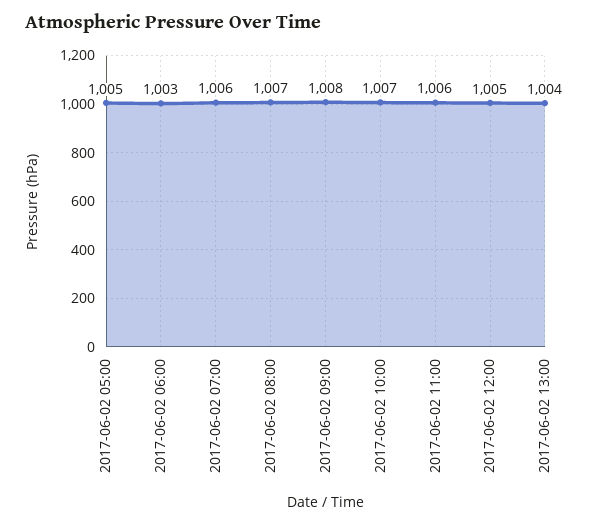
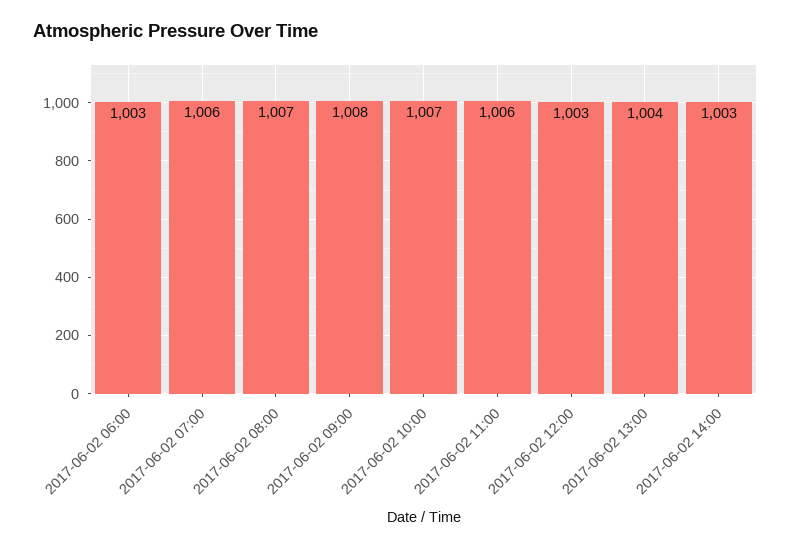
2017-06-02 05:00: 1005 -> none
2017-06-02 12:00: 1005 -> 1003
2017-06-02 14:00: none -> 1003

